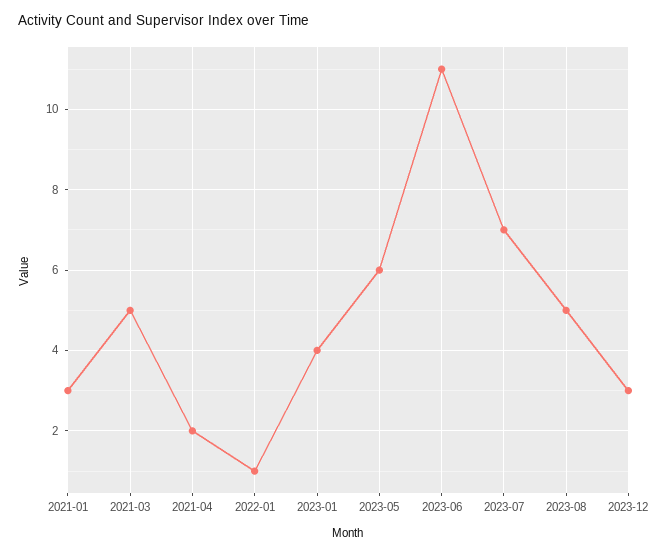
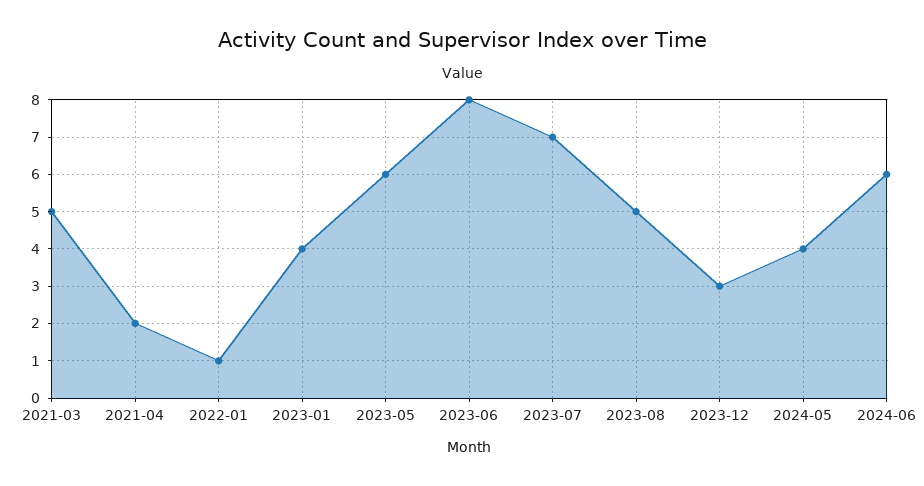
2021-01: 3 -> none
2023-06: 11 -> 8
2024-05: none -> 4
2024-06: none -> 6

